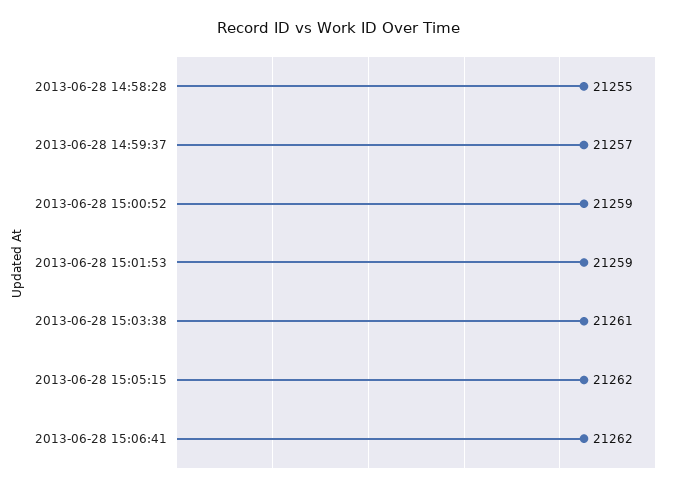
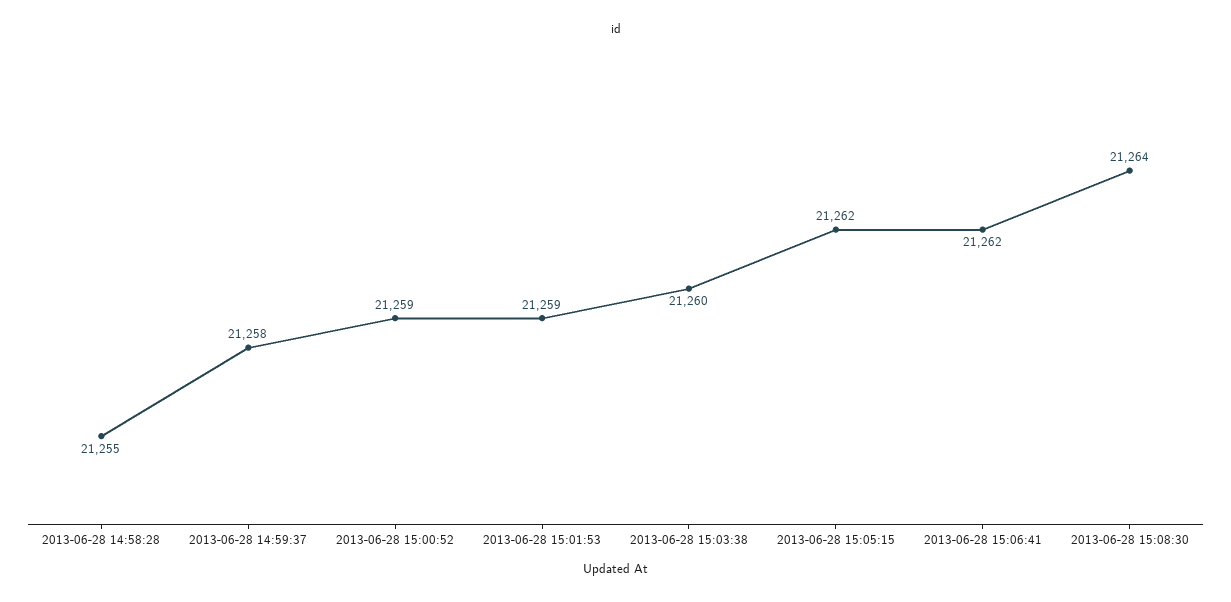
2013-06-28 14:59:37: 21257 -> 21258
2013-06-28 15:03:38: 21261 -> 21260
2013-06-28 15:08:30: none -> 21264

